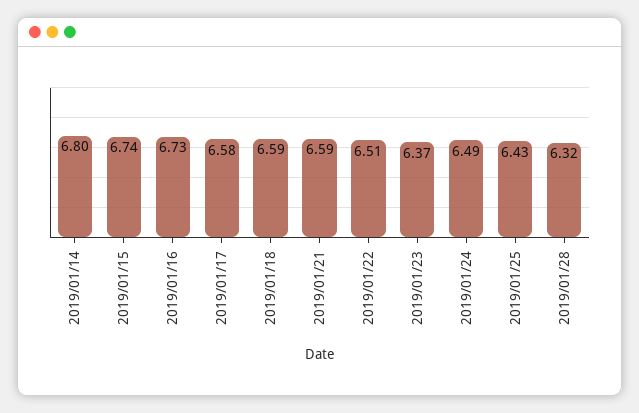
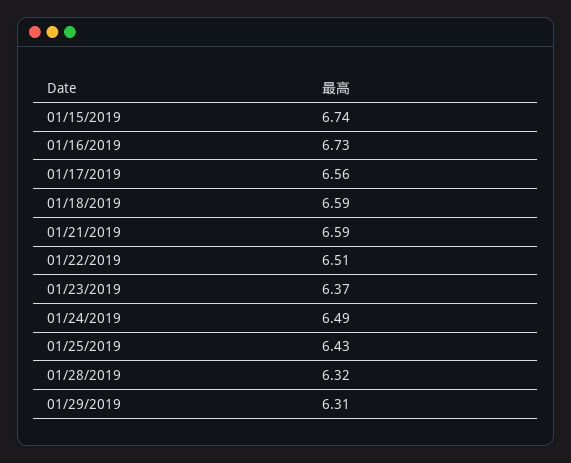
2019/01/14: 6.8 -> none
2019/01/17: 6.58 -> 6.56
01/29/2019: none -> 6.31

